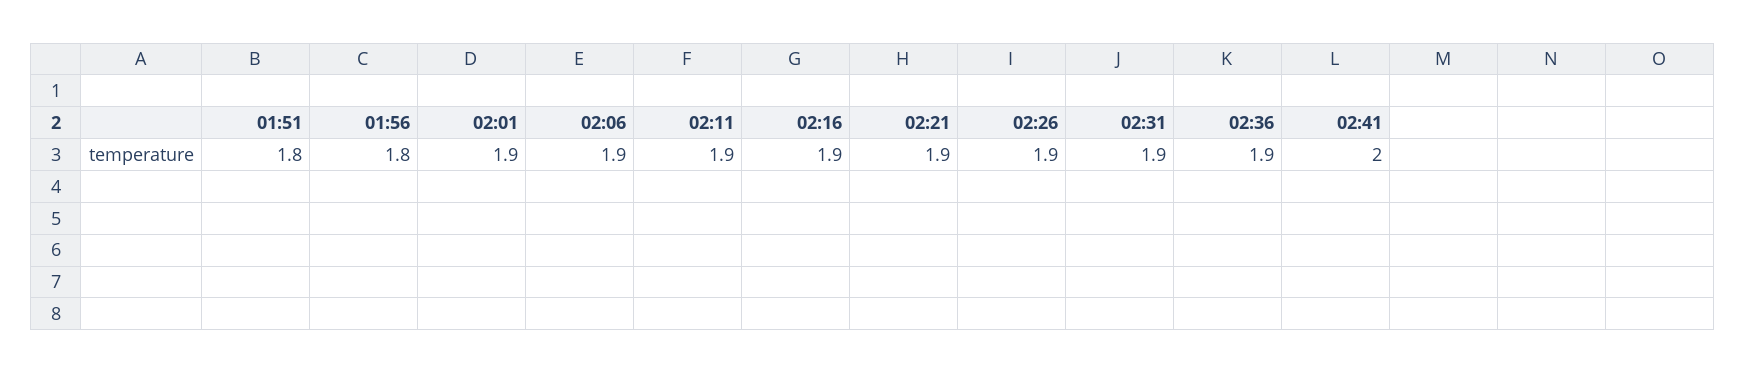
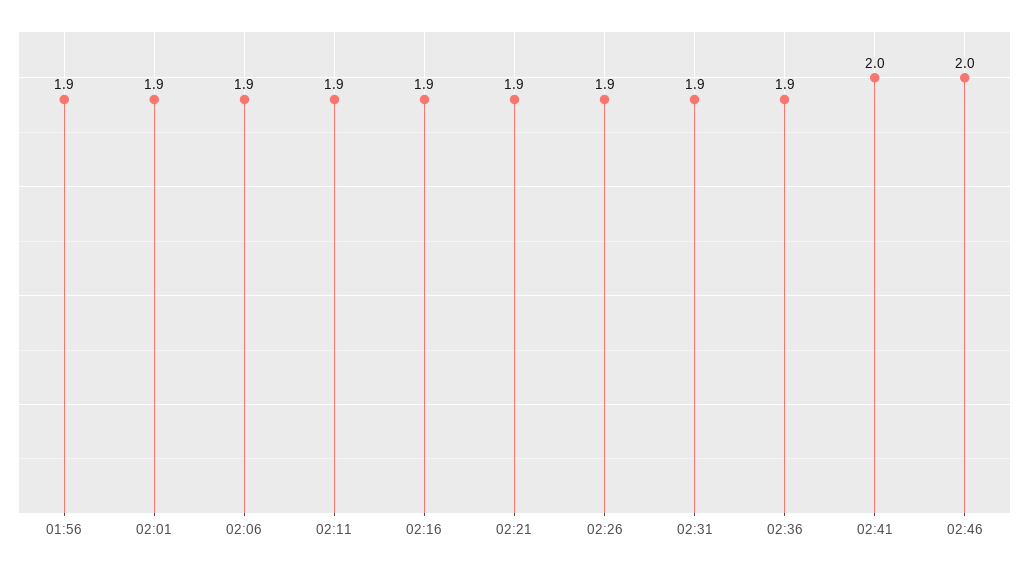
01:51: 1.8 -> none
01:56: 1.8 -> 1.9
02:46: none -> 2

